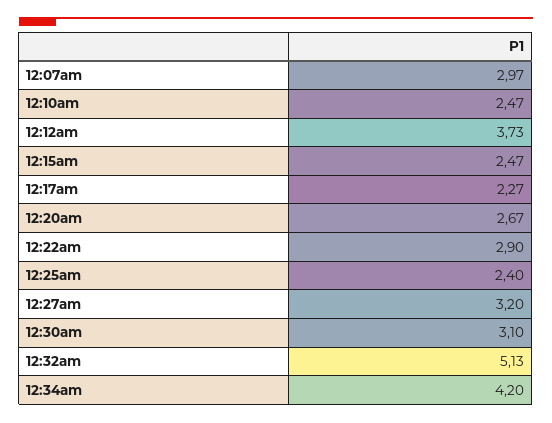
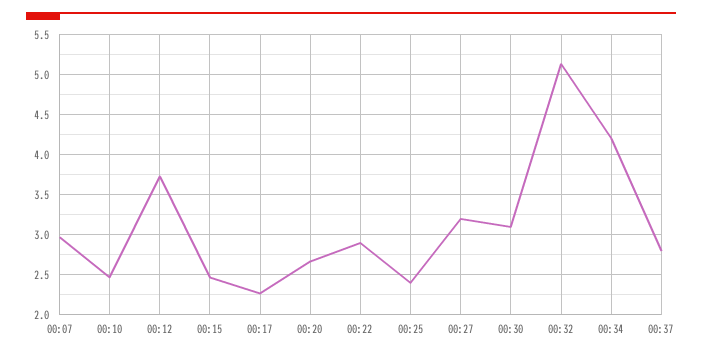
00:37: none -> 2.8

